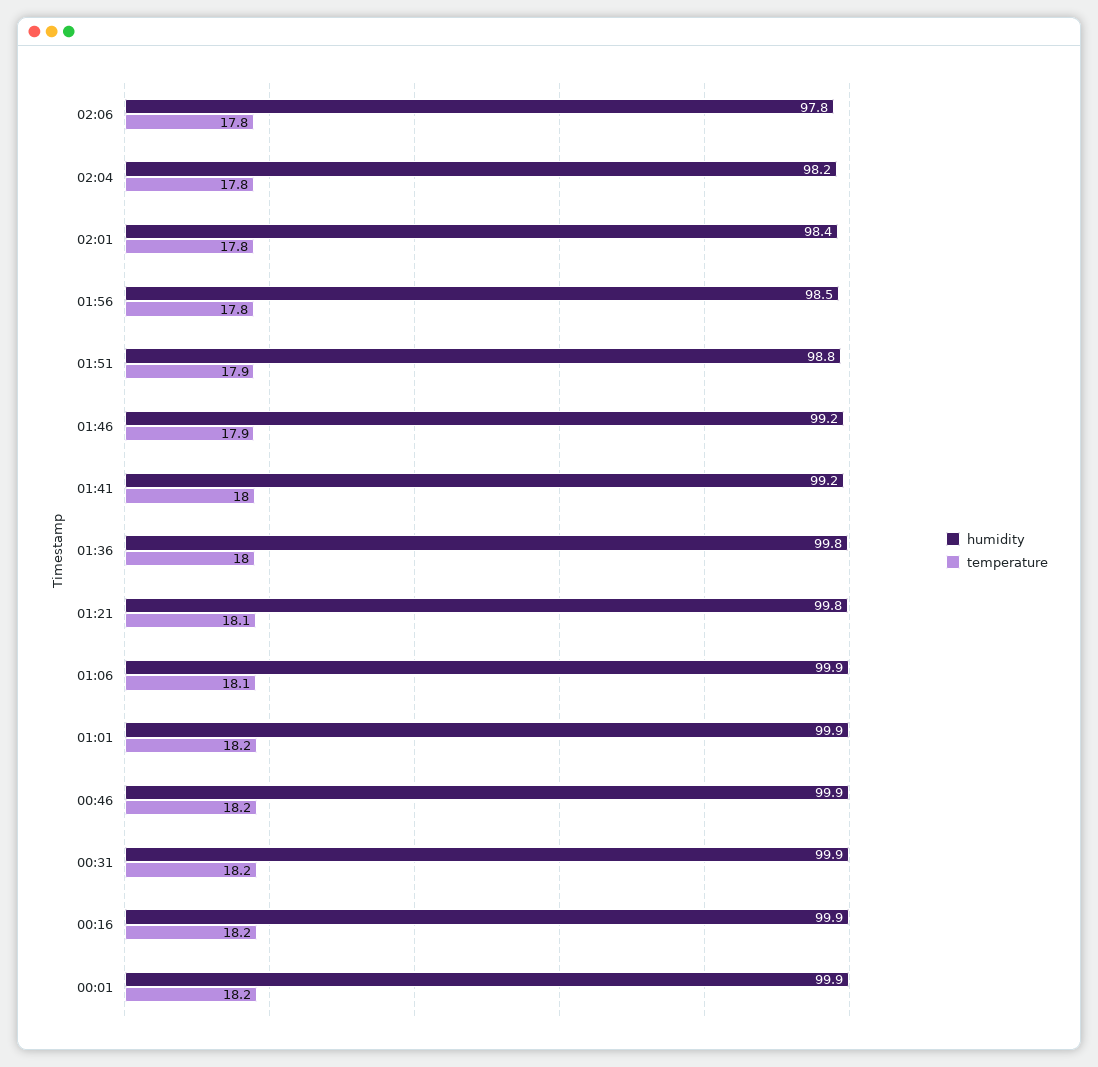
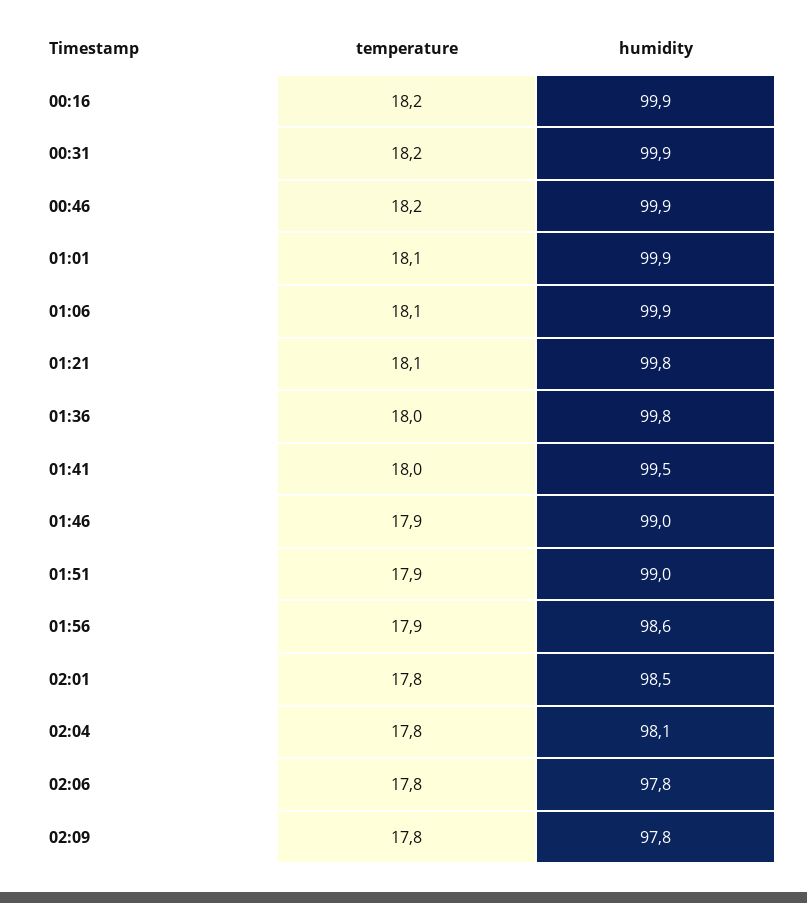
humidity, 02:04: 98.2 -> 98.1
humidity, 02:01: 98.4 -> 98.5
humidity, 01:56: 98.5 -> 98.6
temperature, 01:56: 17.8 -> 17.9
humidity, 01:51: 98.8 -> 99
humidity, 01:46: 99.2 -> 99
humidity, 01:41: 99.2 -> 99.5
temperature, 01:01: 18.2 -> 18.1
humidity, 00:01: 99.9 -> none
temperature, 00:01: 18.2 -> none
temperature, 02:09: none -> 17.8
humidity, 02:09: none -> 97.8

